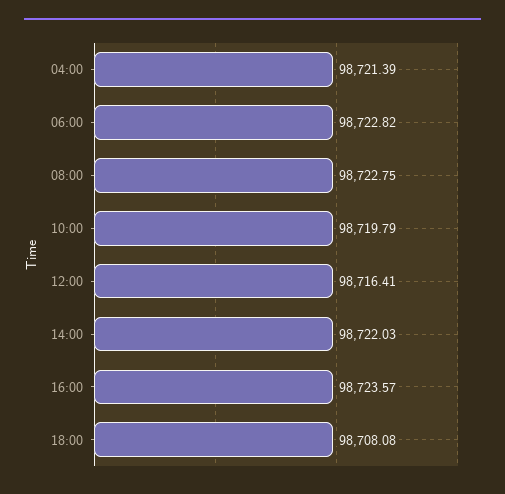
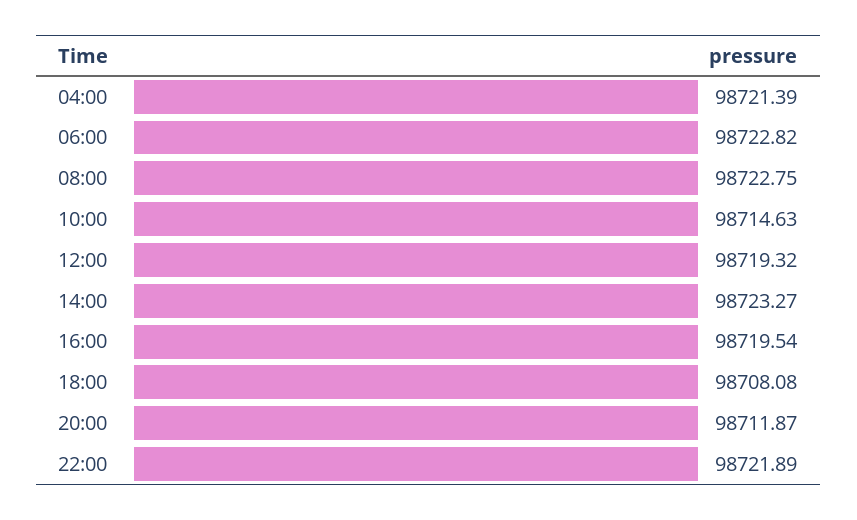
10:00: 98719.79 -> 98714.63
12:00: 98716.41 -> 98719.32
14:00: 98722.03 -> 98723.27
16:00: 98723.57 -> 98719.54
20:00: none -> 98711.87
22:00: none -> 98721.89

